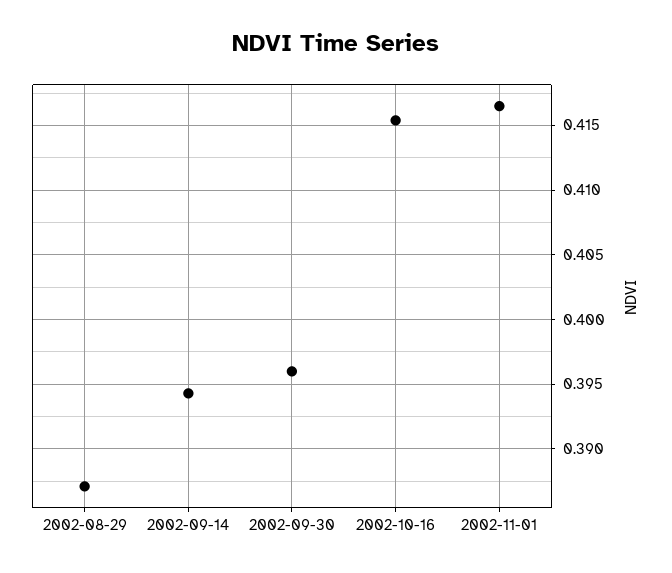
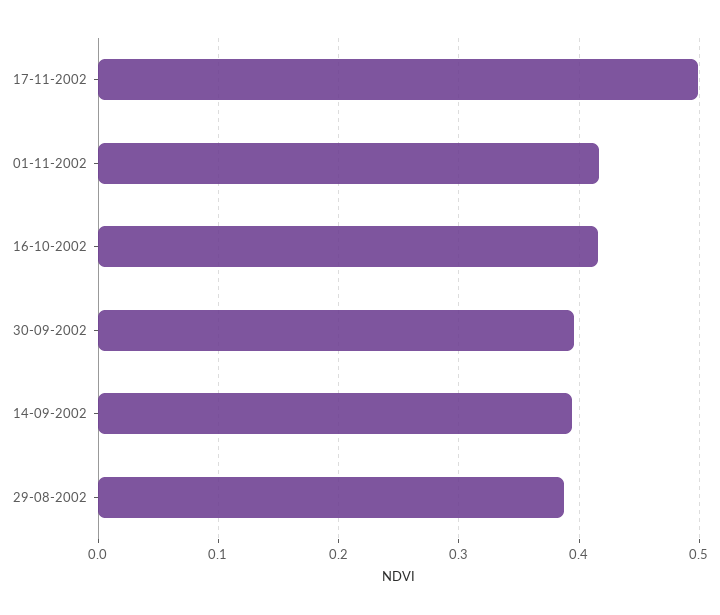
17-11-2002: none -> 0.5

